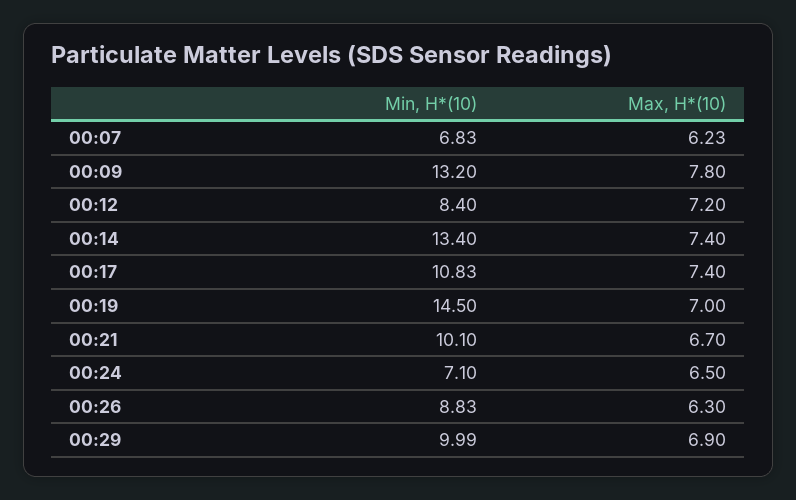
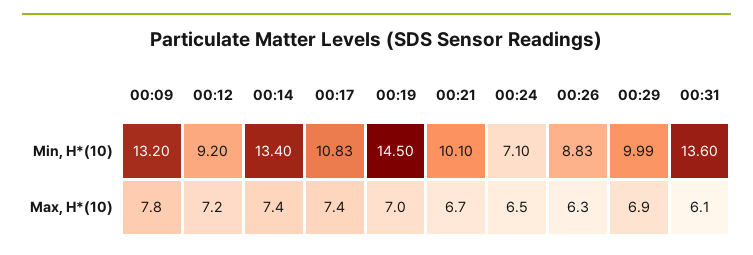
Min, H*(10), 00:07: 6.83 -> none
Max, H*(10), 00:07: 6.23 -> none
Min, H*(10), 00:12: 8.4 -> 9.2
Min, H*(10), 00:31: none -> 13.6
Max, H*(10), 00:31: none -> 6.1

